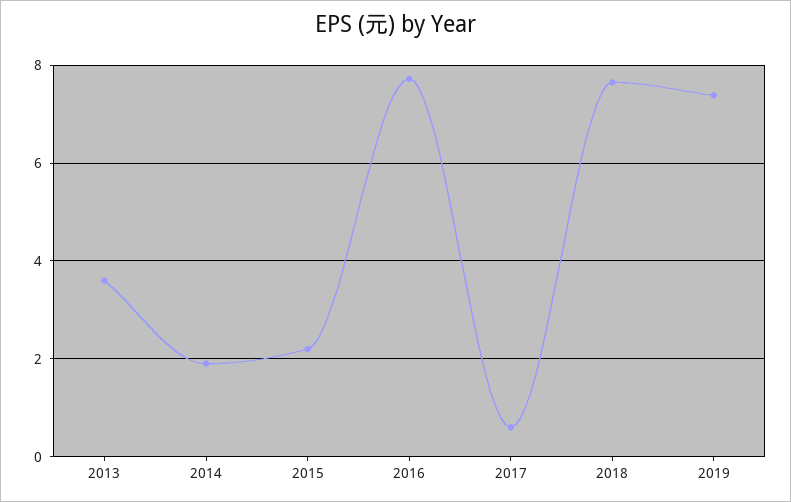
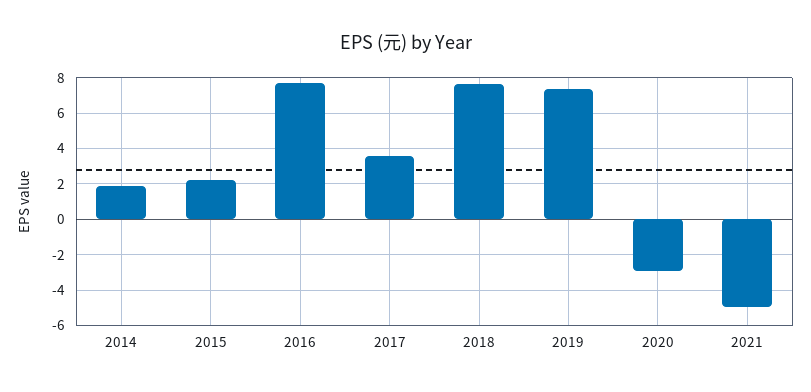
2013: 3.6 -> none
2017: 0.6 -> 3.5
2020: none -> -3
2021: none -> -5

